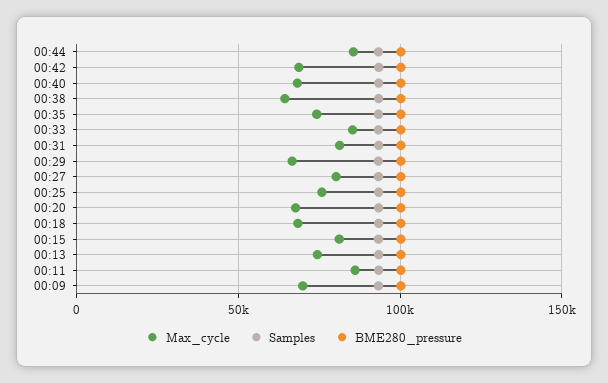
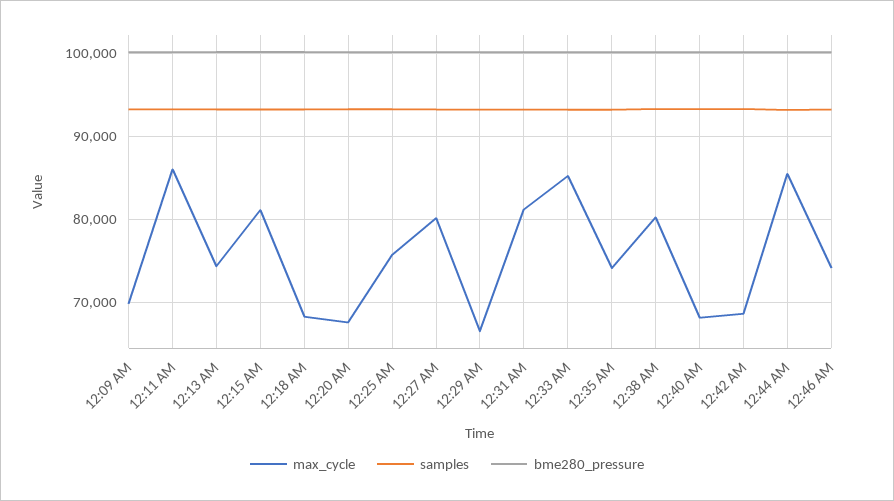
Max_cycle, 00:38: 65000 -> 80000
Max_cycle, 12:46 AM: none -> 74000
Samples, 12:46 AM: none -> 93000
BME280_pressure, 12:46 AM: none -> 100000

